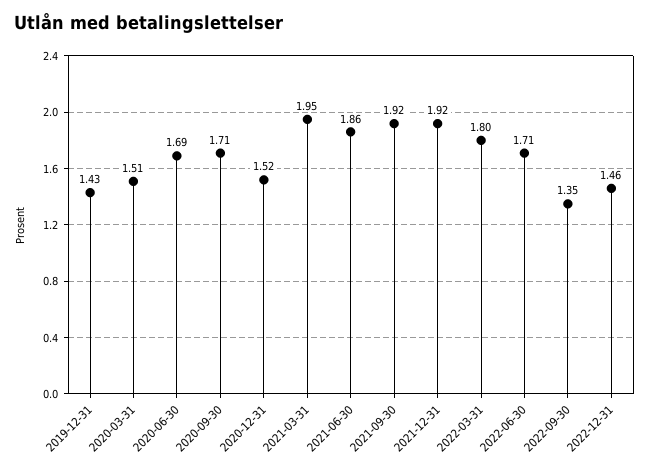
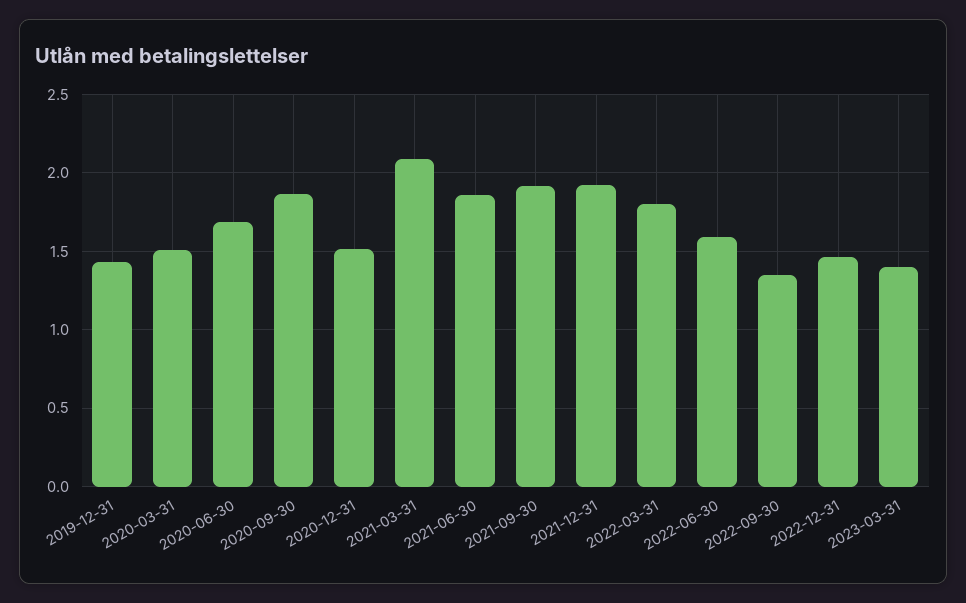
2020-09-30: 1.71 -> 1.85
2021-03-31: 1.95 -> 2.1
2022-06-30: 1.71 -> 1.6
2023-03-31: none -> 1.4

